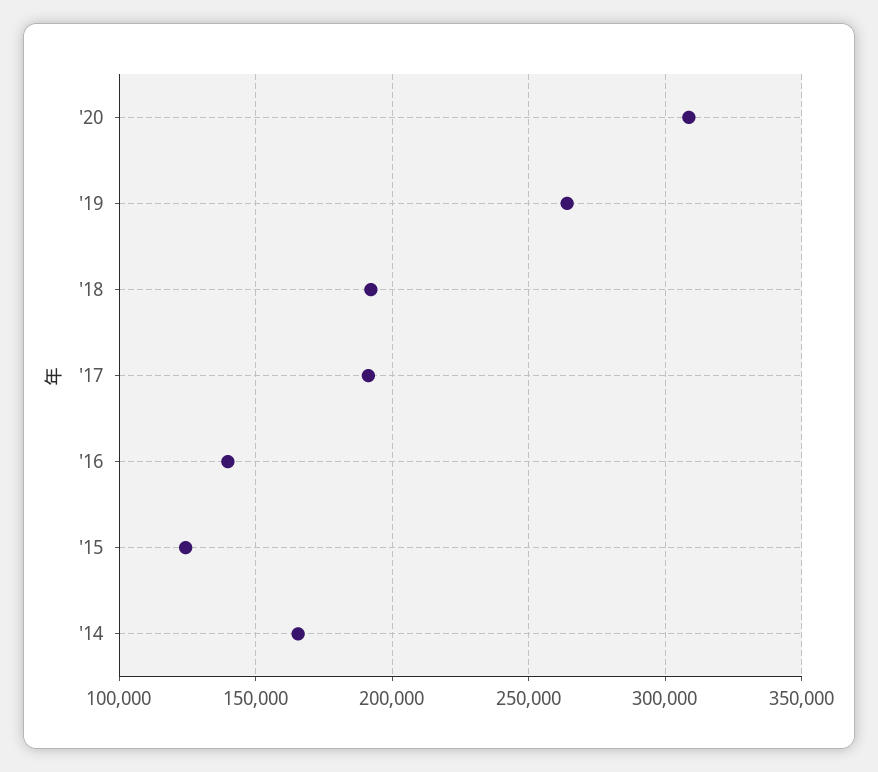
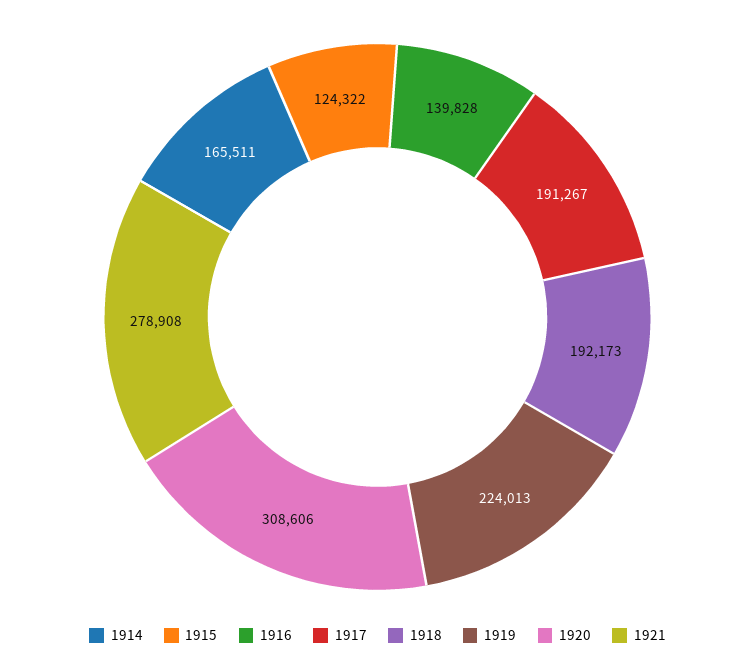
'19: 265000 -> 224013
1921: none -> 278908

